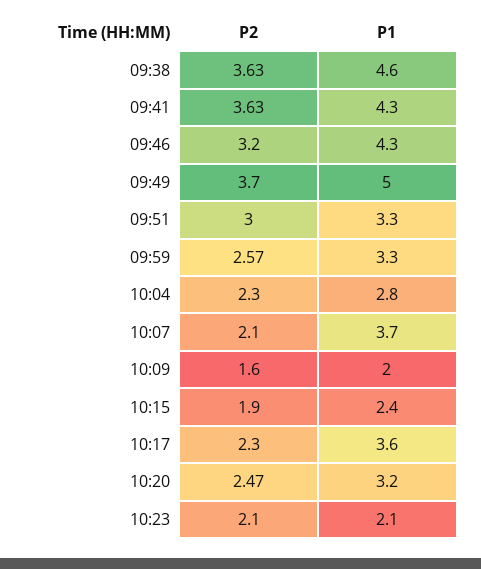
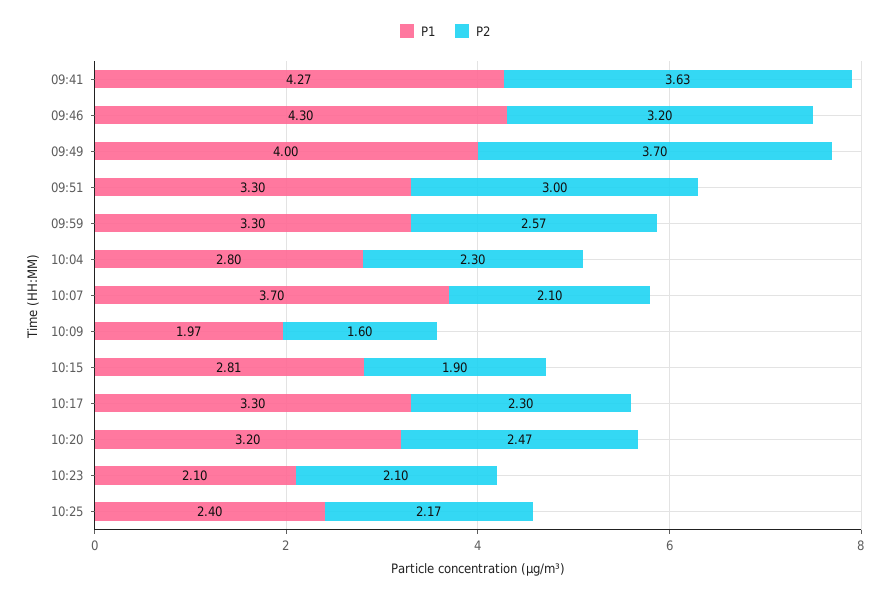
P2, 09:38: 3.63 -> none
P1, 09:38: 4.6 -> none
P1, 09:49: 5 -> 4
P1, 10:15: 2.4 -> 2.81
P1, 10:17: 3.6 -> 3.3
P1, 10:25: none -> 2.4
P2, 10:25: none -> 2.17

